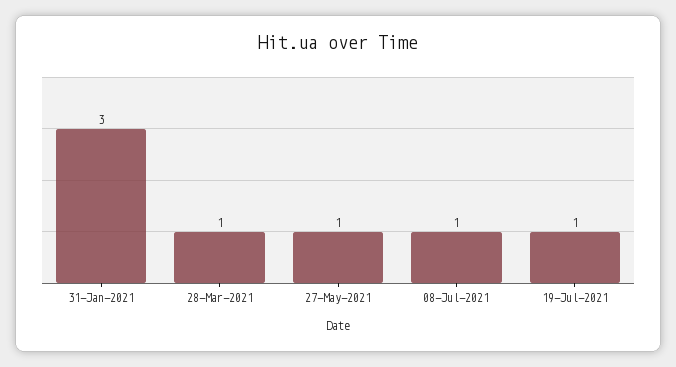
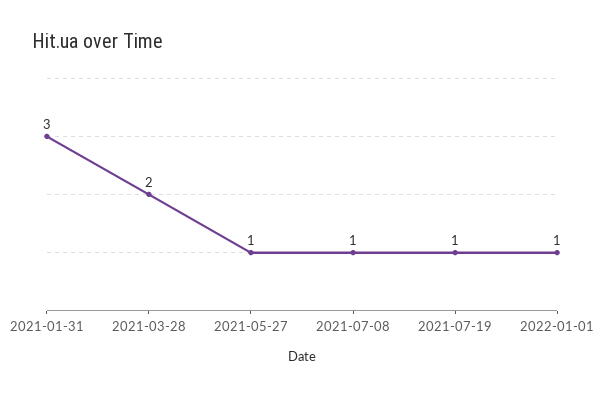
28-Mar-2021: 1 -> 2
2022-01-01: none -> 1

